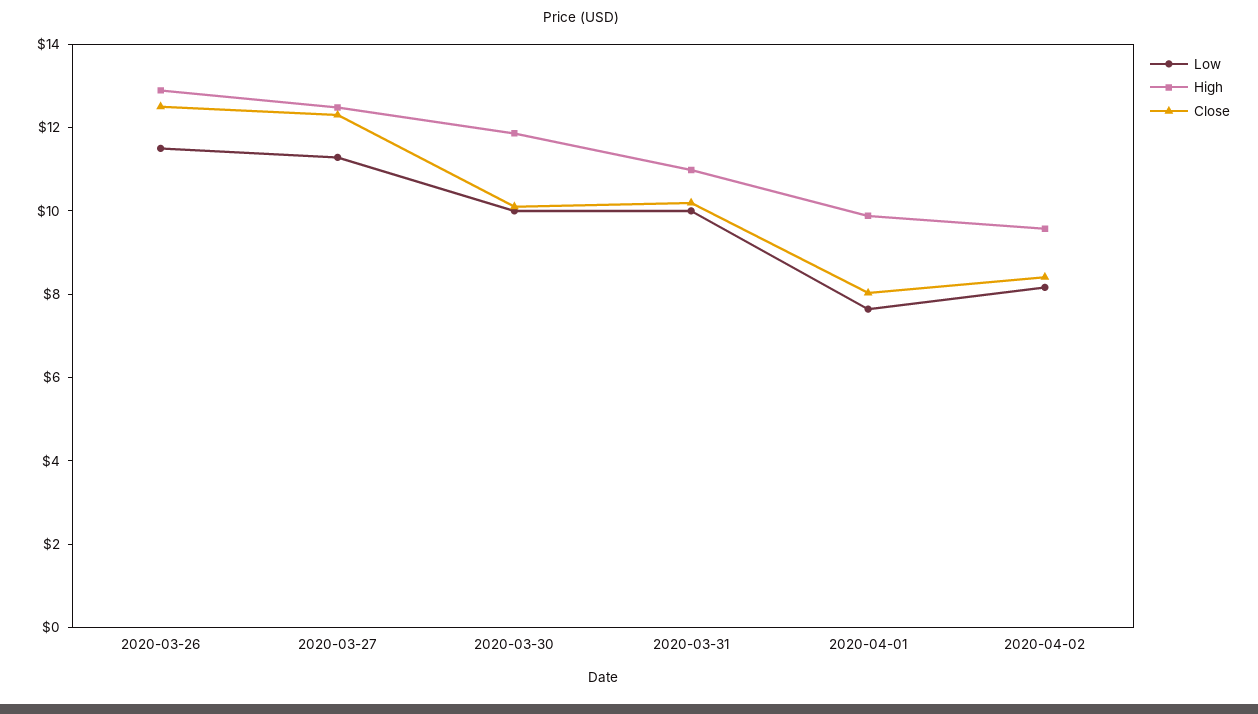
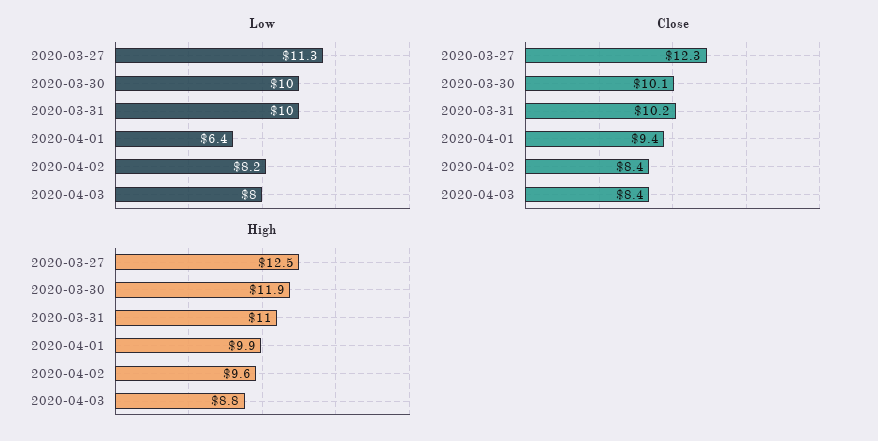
Low, 2020-03-26: 11.5 -> none
High, 2020-03-26: 13 -> none
Close, 2020-03-26: 12.5 -> none
Low, 2020-04-01: 7.5 -> 6.4
Close, 2020-04-01: 8 -> 9.4
Low, 2020-04-03: none -> 8
Close, 2020-04-03: none -> 8.4
High, 2020-04-03: none -> 8.8

